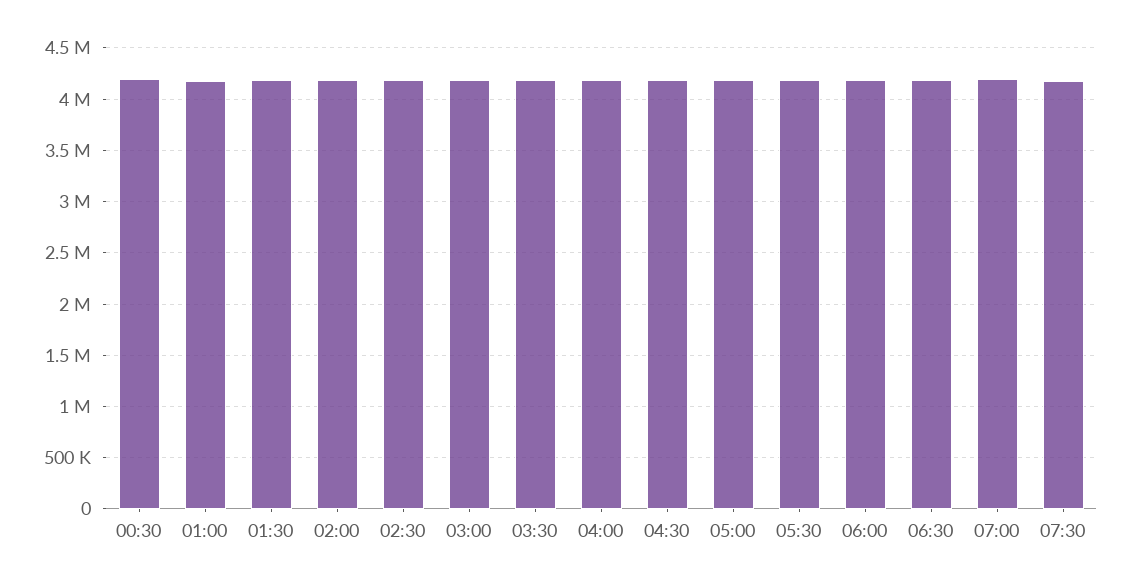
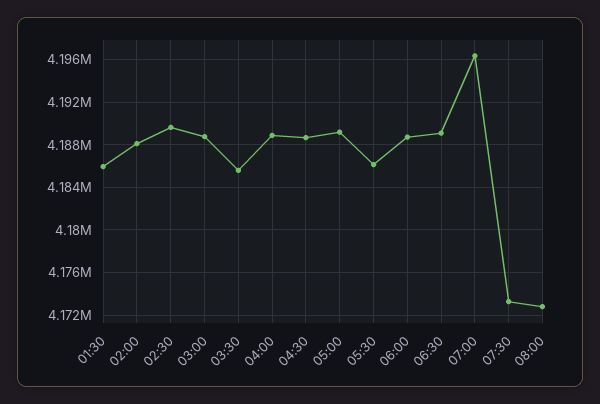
00:30: 4200000 -> none
01:00: 4200000 -> none
08:00: none -> 4173000

